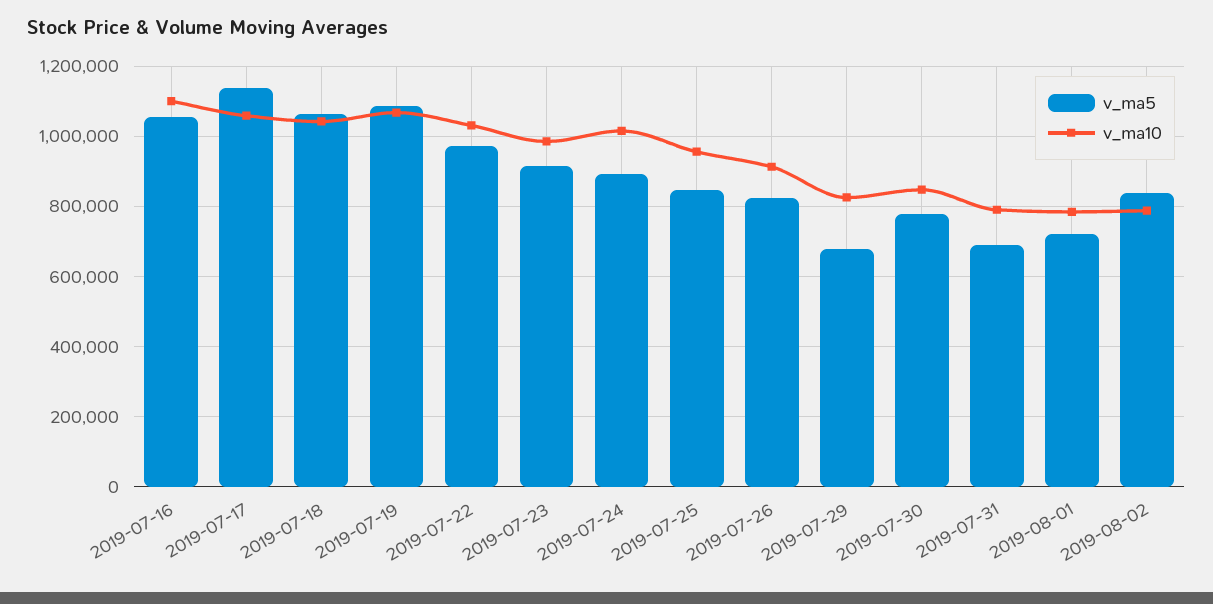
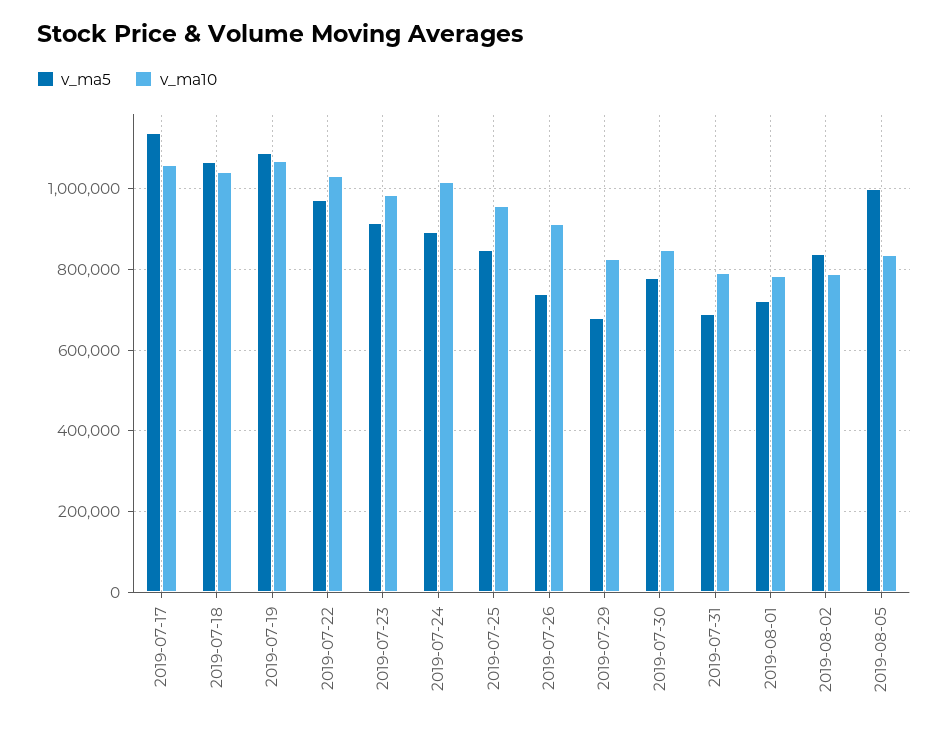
v_ma5, 2019-07-16: 1060000 -> none
v_ma10, 2019-07-16: 1100000 -> none
v_ma5, 2019-07-26: 820000 -> 740000
v_ma5, 2019-08-05: none -> 1000000
v_ma10, 2019-08-05: none -> 840000

